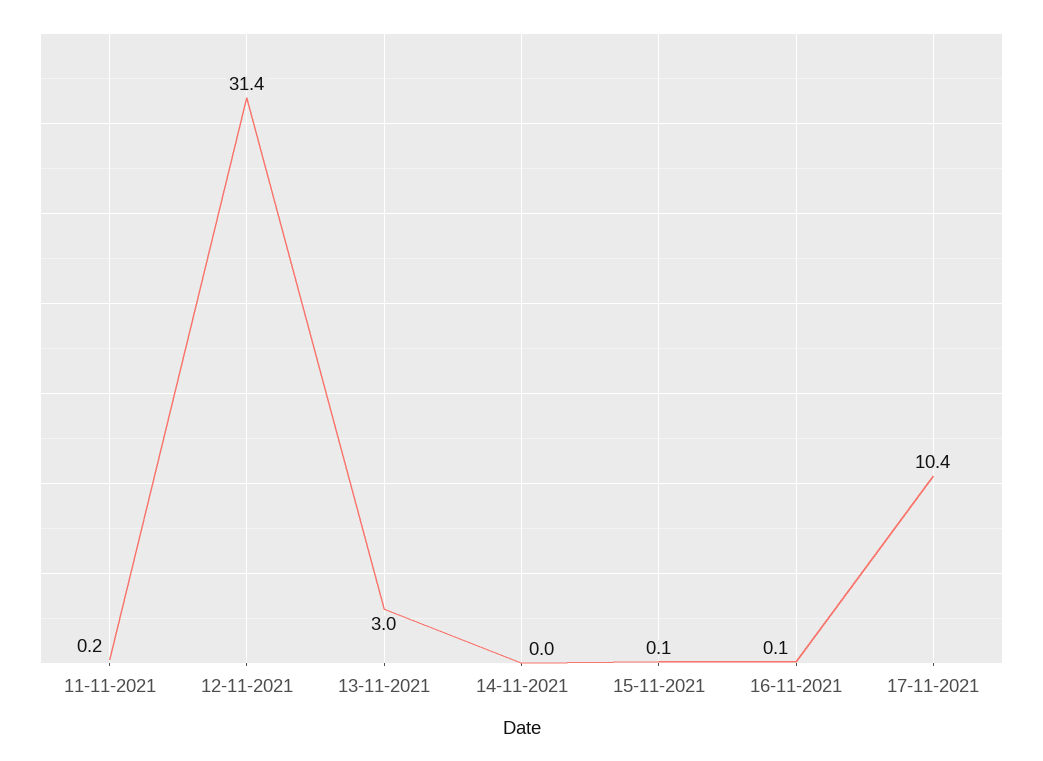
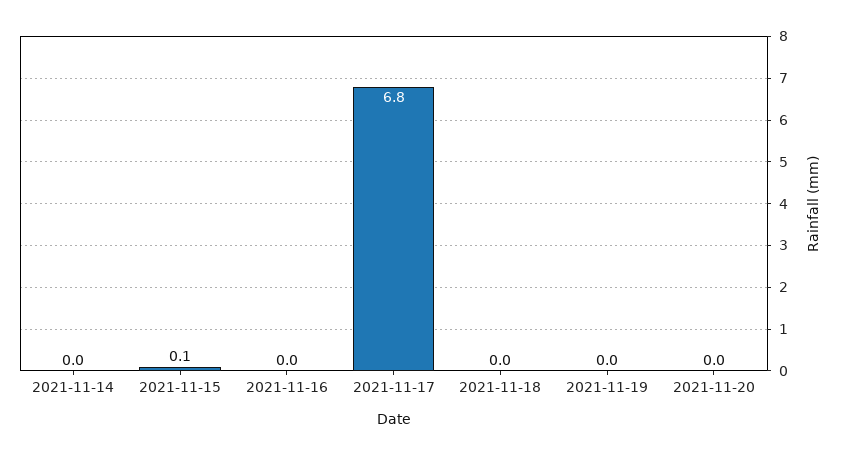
11-11-2021: 0.2 -> none
12-11-2021: 31.4 -> none
13-11-2021: 3 -> none
16-11-2021: 0.1 -> 0
17-11-2021: 10.4 -> 6.8
2021-11-18: none -> 0
2021-11-19: none -> 0
2021-11-20: none -> 0

